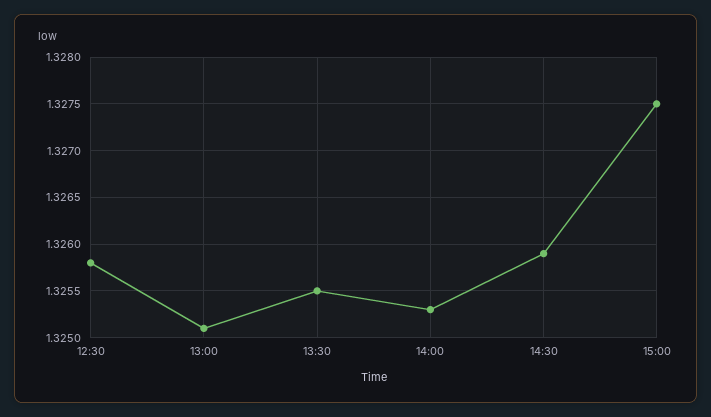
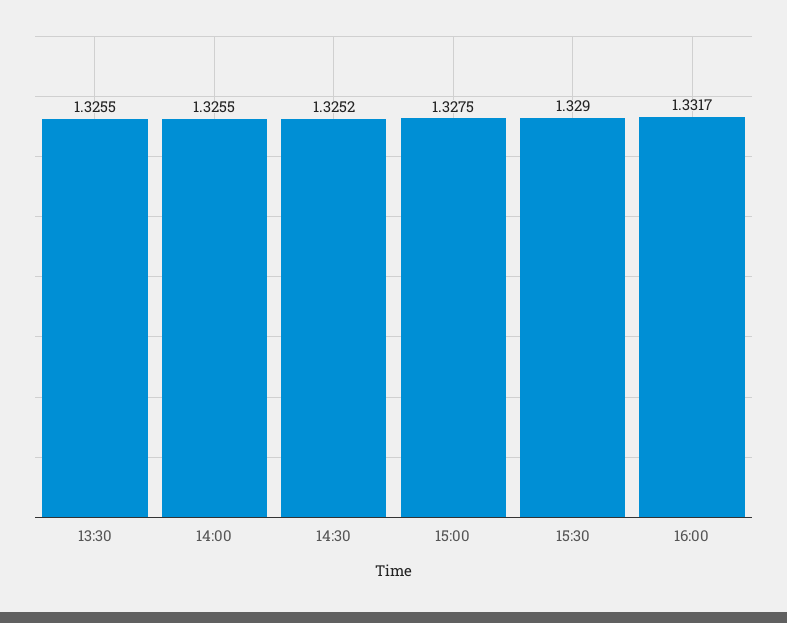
12:30: 1.3258 -> none
13:00: 1.3251 -> none
14:00: 1.3253 -> 1.3255
14:30: 1.3259 -> 1.3252
15:30: none -> 1.329
16:00: none -> 1.3317

